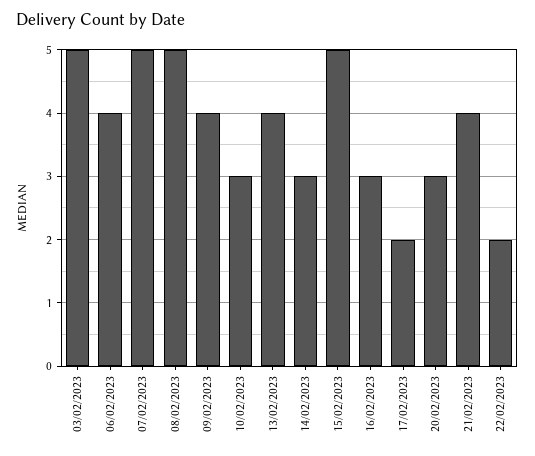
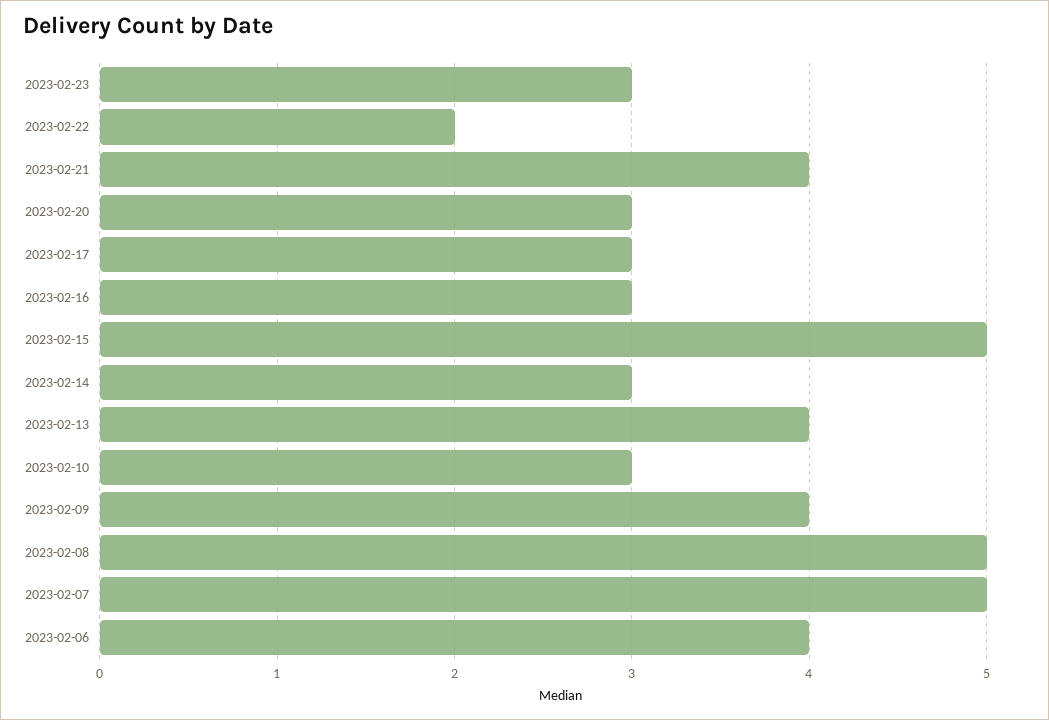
03/02/2023: 5 -> none
17/02/2023: 2 -> 3
2023-02-23: none -> 3

